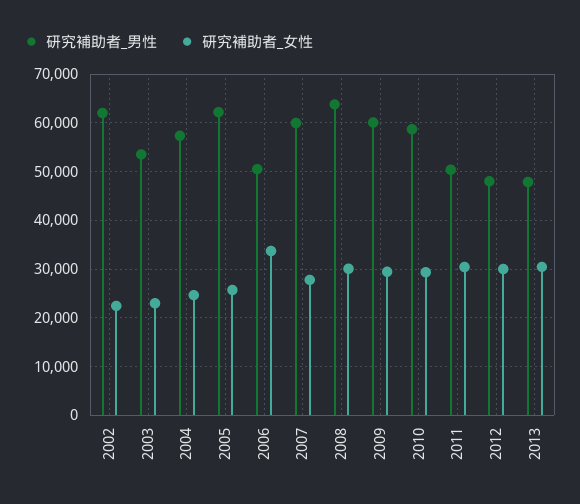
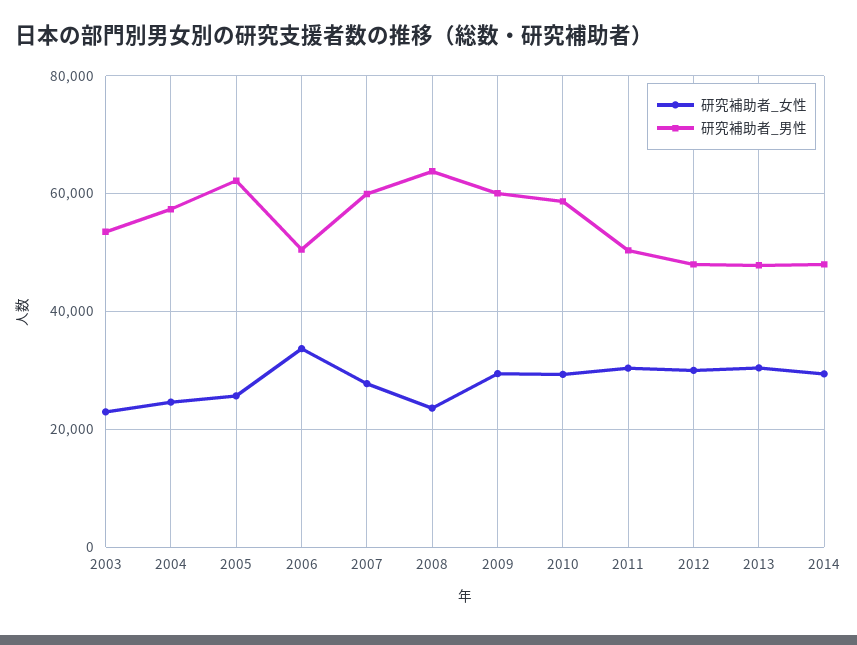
研究補助者_男性, 2002: 62000 -> none
研究補助者_女性, 2002: 22000 -> none
研究補助者_女性, 2008: 30000 -> 24000
研究補助者_女性, 2014: none -> 30000
研究補助者_男性, 2014: none -> 48000

